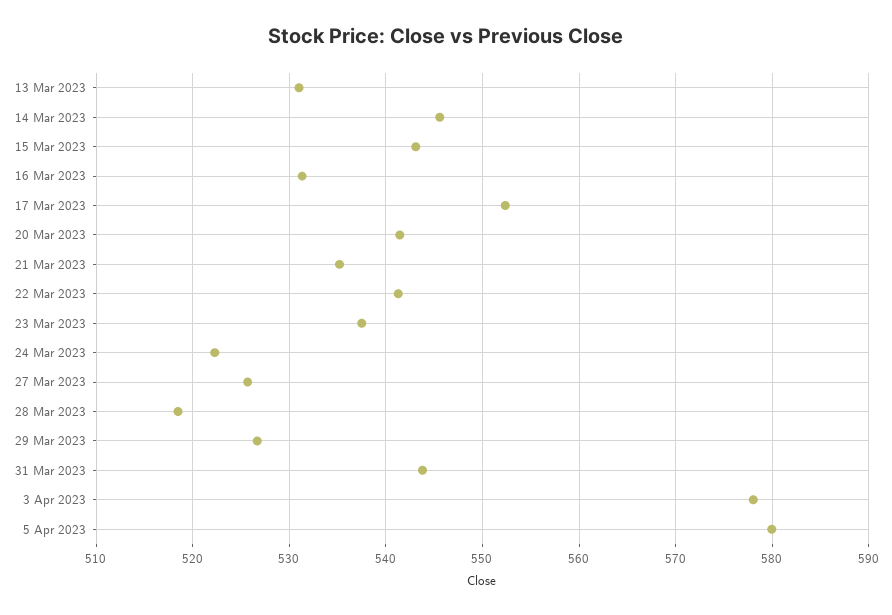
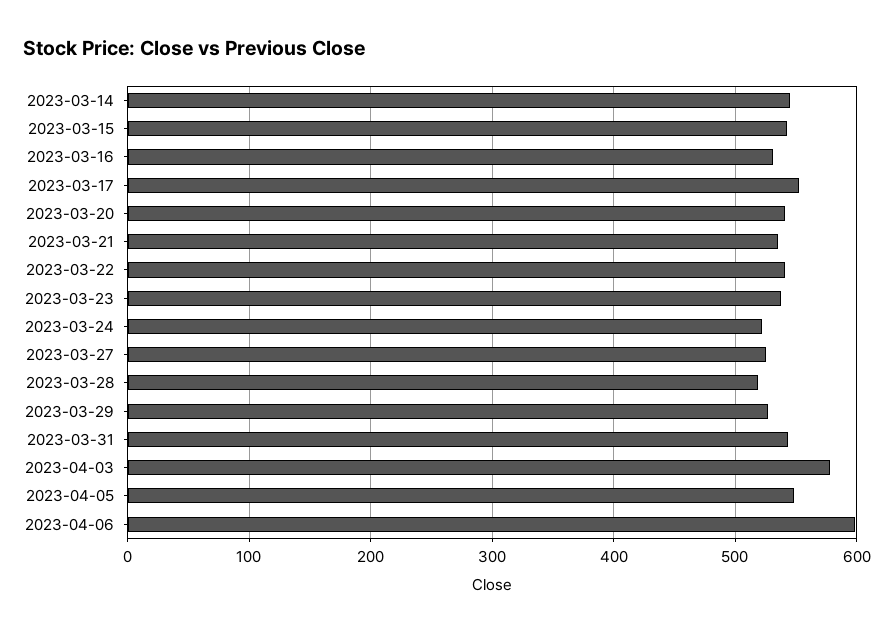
13 Mar 2023: 531 -> none
5 Apr 2023: 580 -> 550
2023-04-06: none -> 600

